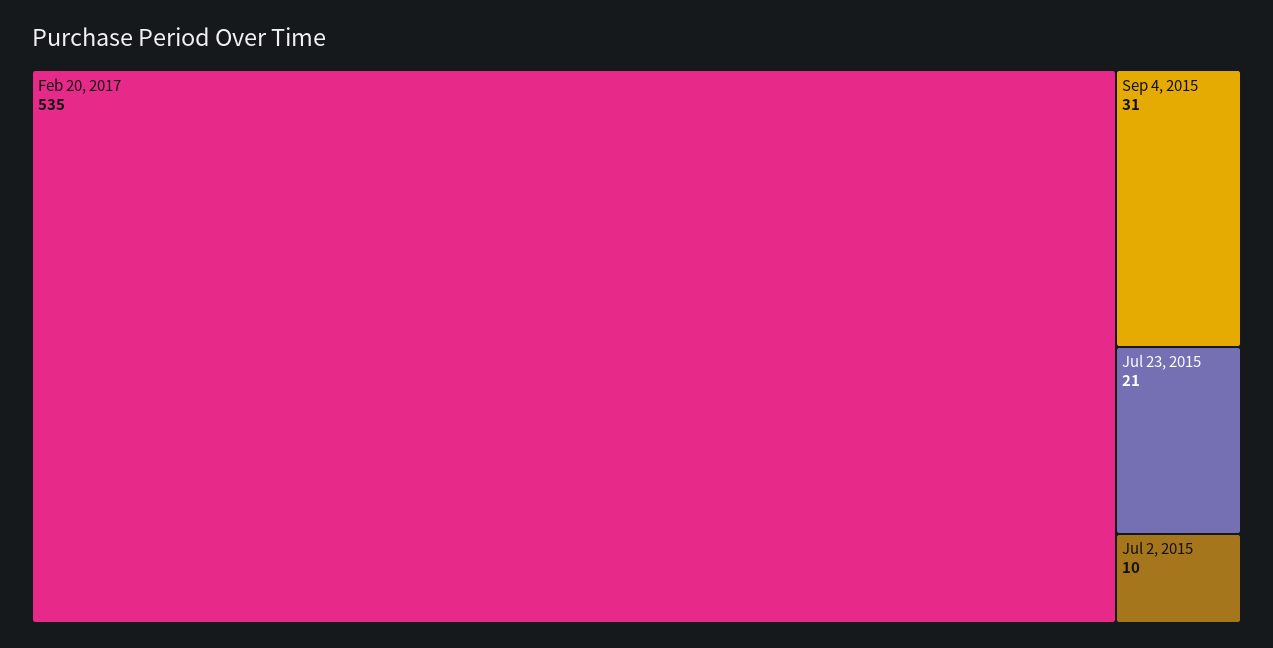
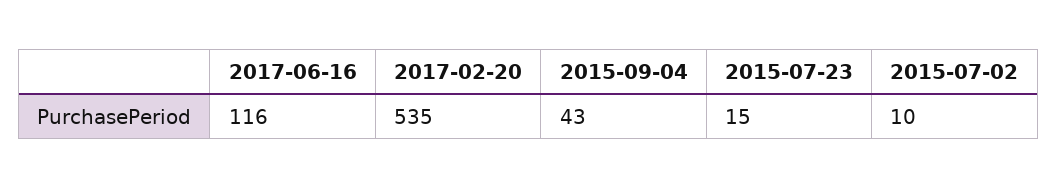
Sep 4, 2015: 31 -> 43
Jul 23, 2015: 21 -> 15
2017-06-16: none -> 116

